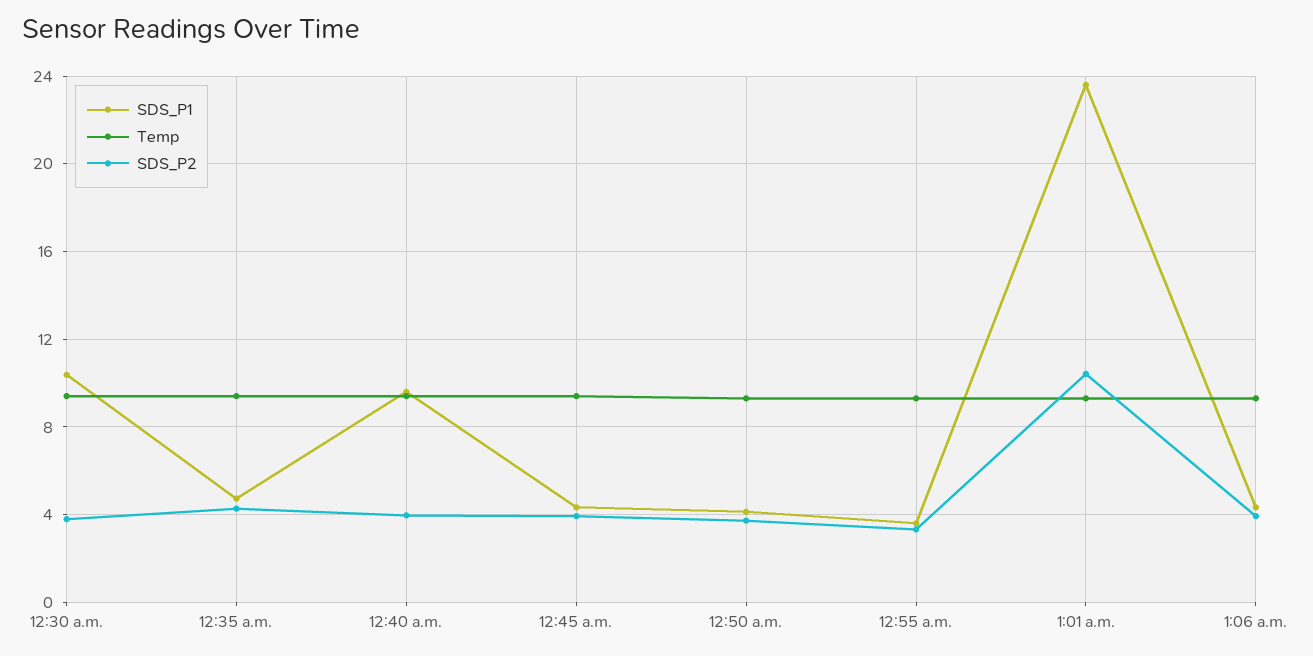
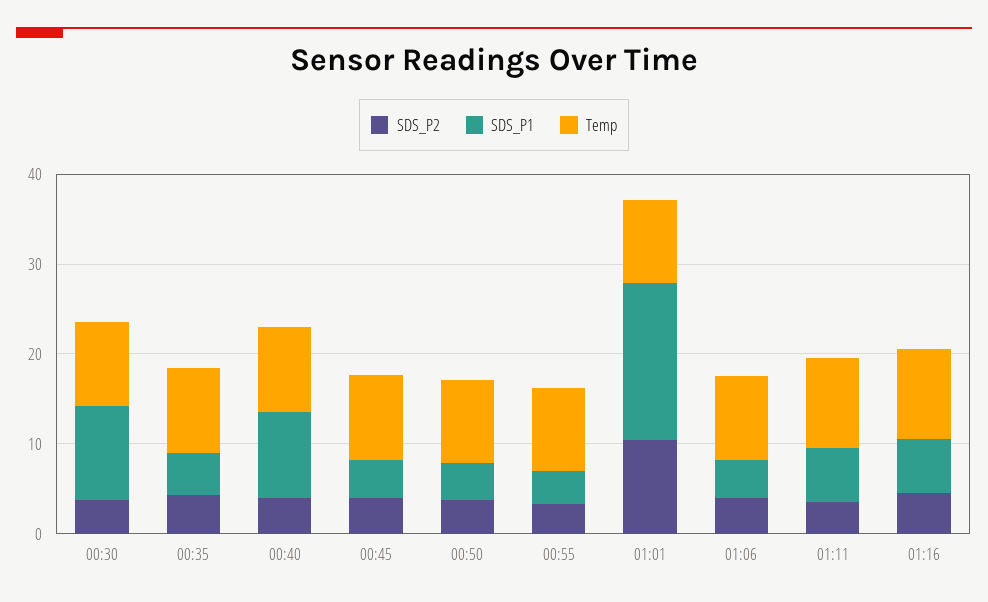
SDS_P1, 1:01 a.m.: 23.5 -> 18
SDS_P2, 01:11: none -> 4
SDS_P1, 01:11: none -> 6
Temp, 01:11: none -> 10
SDS_P2, 01:16: none -> 4
SDS_P1, 01:16: none -> 6
Temp, 01:16: none -> 10

